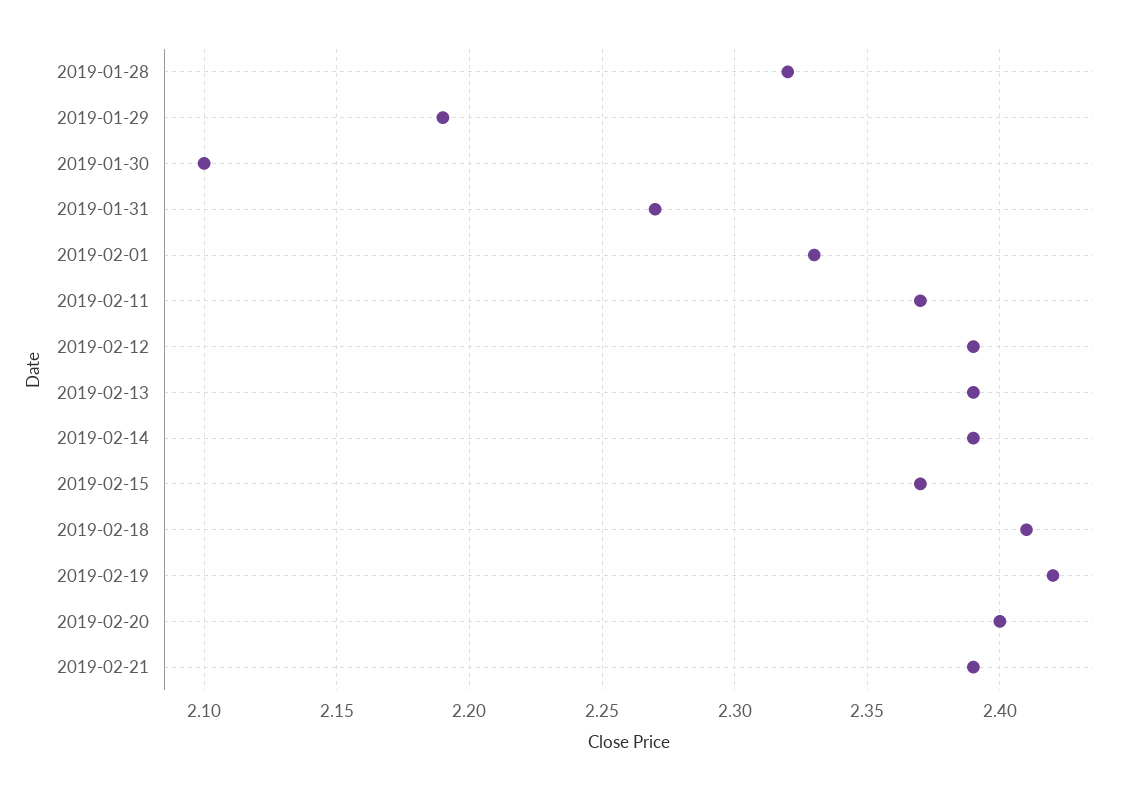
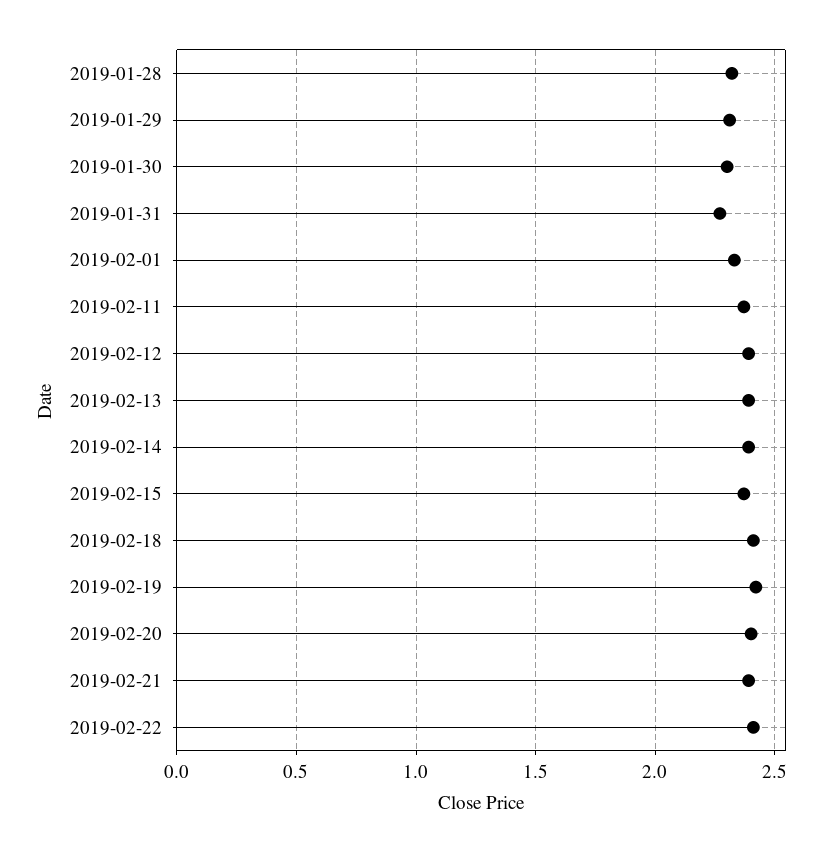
2019-01-29: 2.19 -> 2.3
2019-01-30: 2.1 -> 2.3
2019-02-22: none -> 2.4

